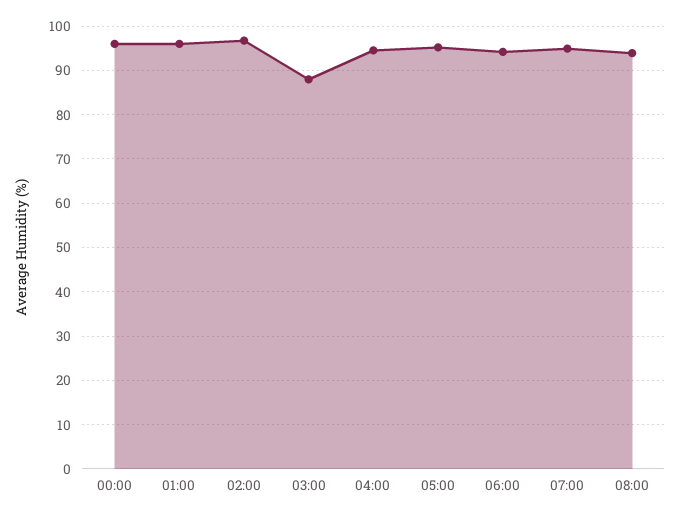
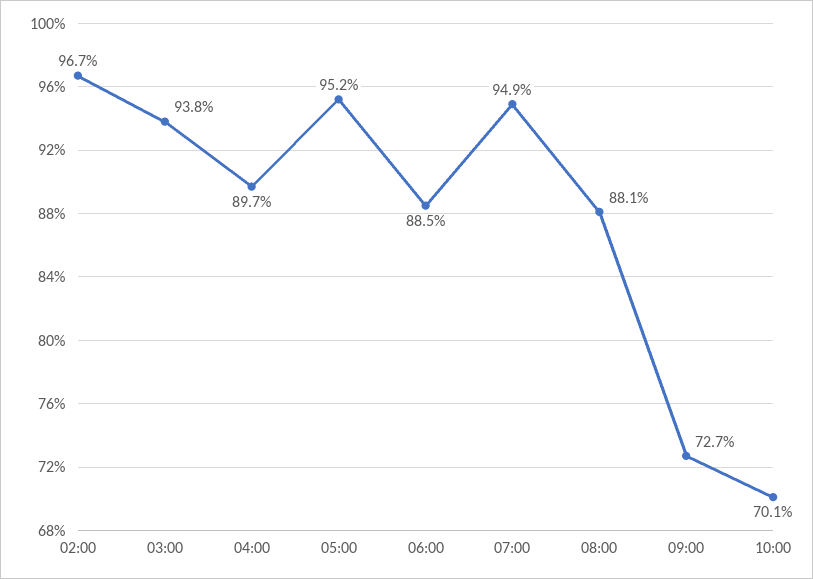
00:00: 96 -> none
01:00: 96 -> none
03:00: 88 -> 93.8
04:00: 94 -> 89.7
06:00: 94 -> 88.5
08:00: 94 -> 88.1
09:00: none -> 72.7
10:00: none -> 70.1

